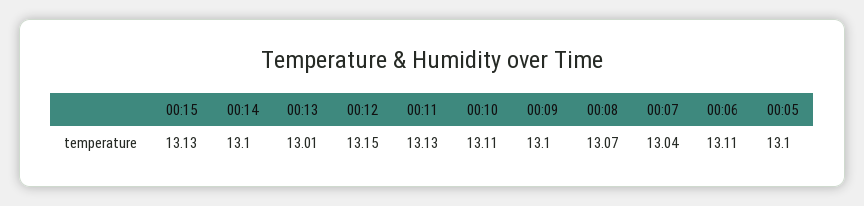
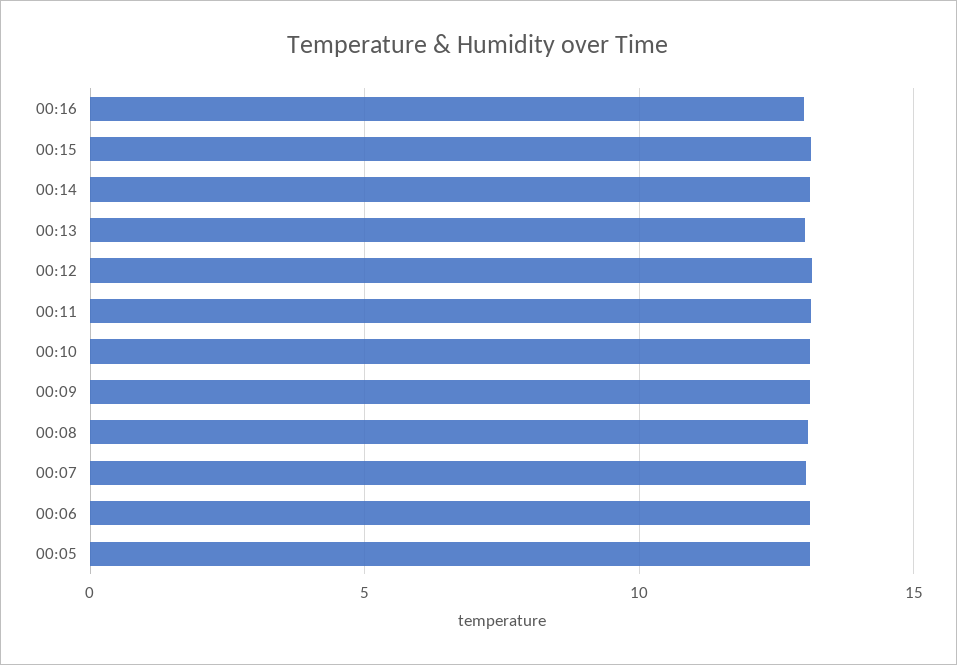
00:16: none -> 13

